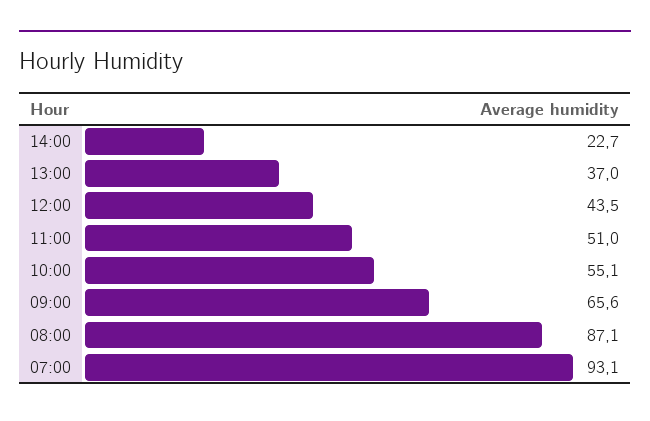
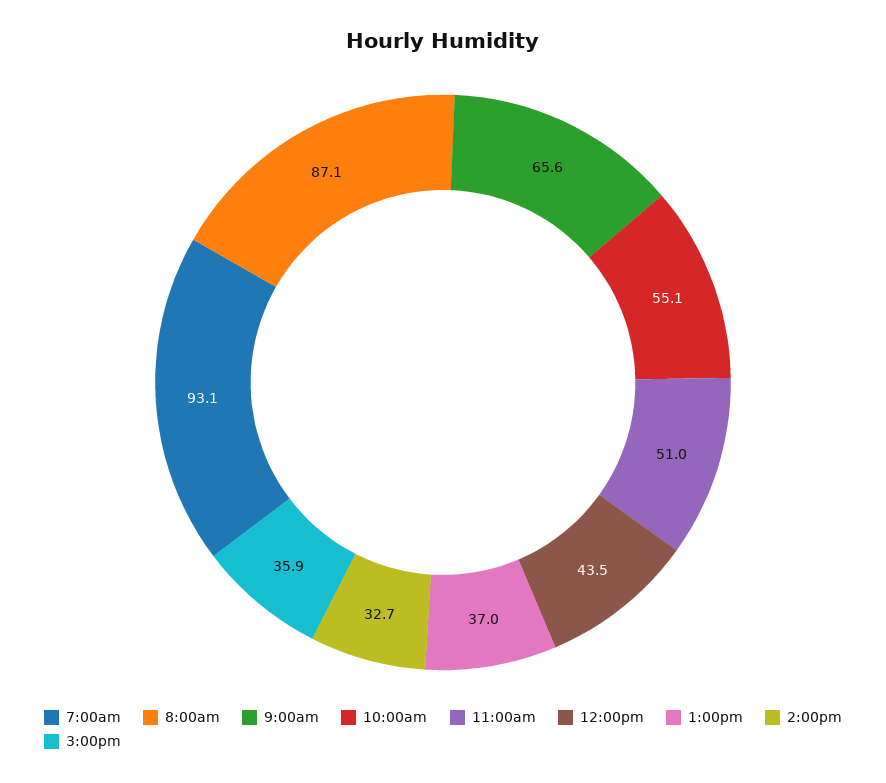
14:00: 22.7 -> 32.7
3:00pm: none -> 35.9

